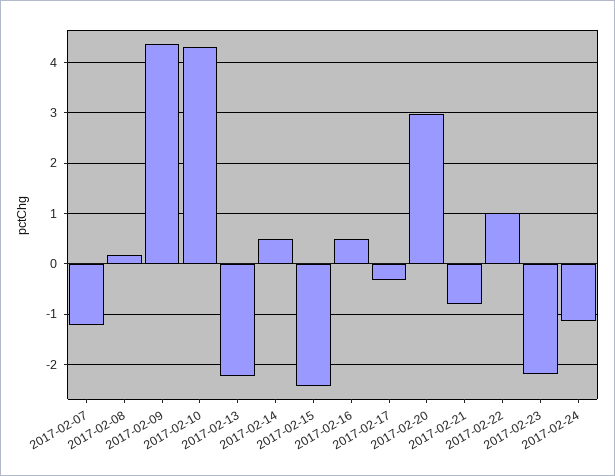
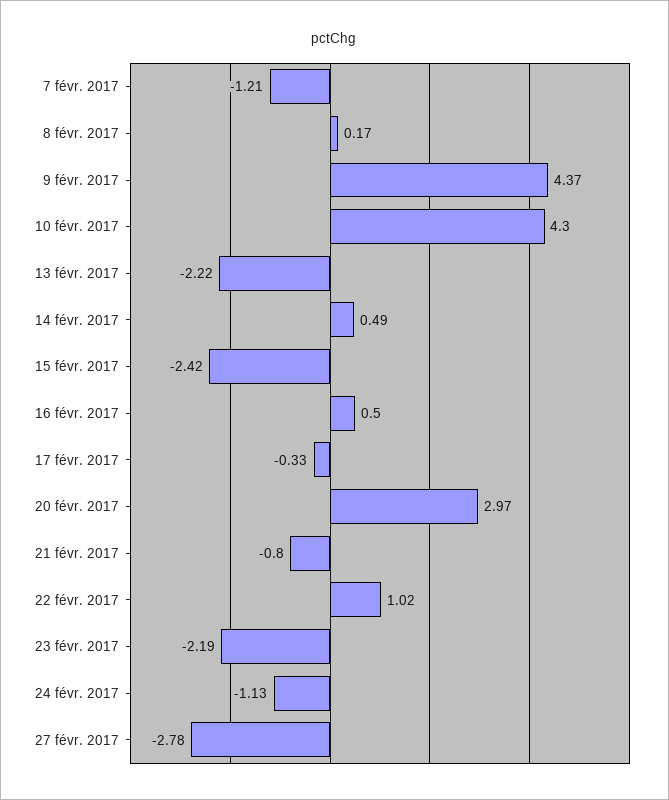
27 févr. 2017: none -> -2.78

